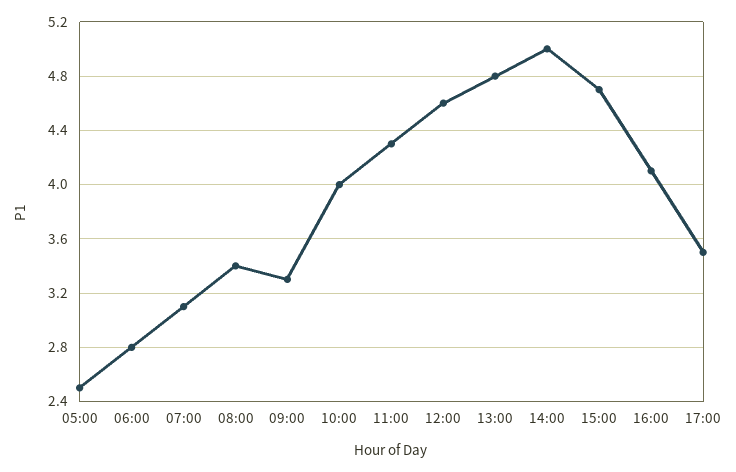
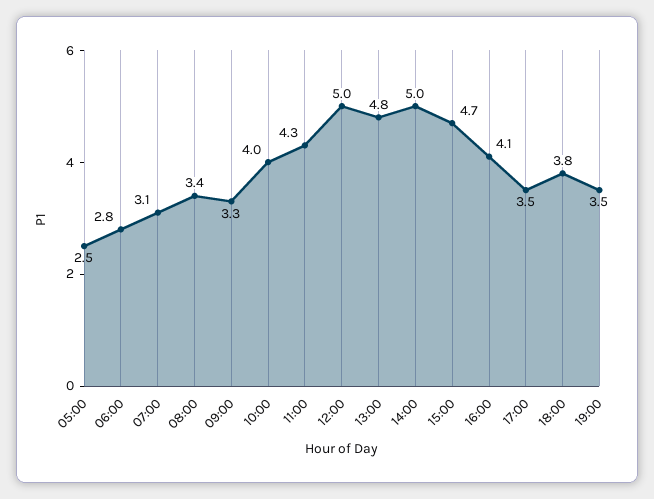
12:00: 4.6 -> 5
18:00: none -> 3.8
19:00: none -> 3.5

